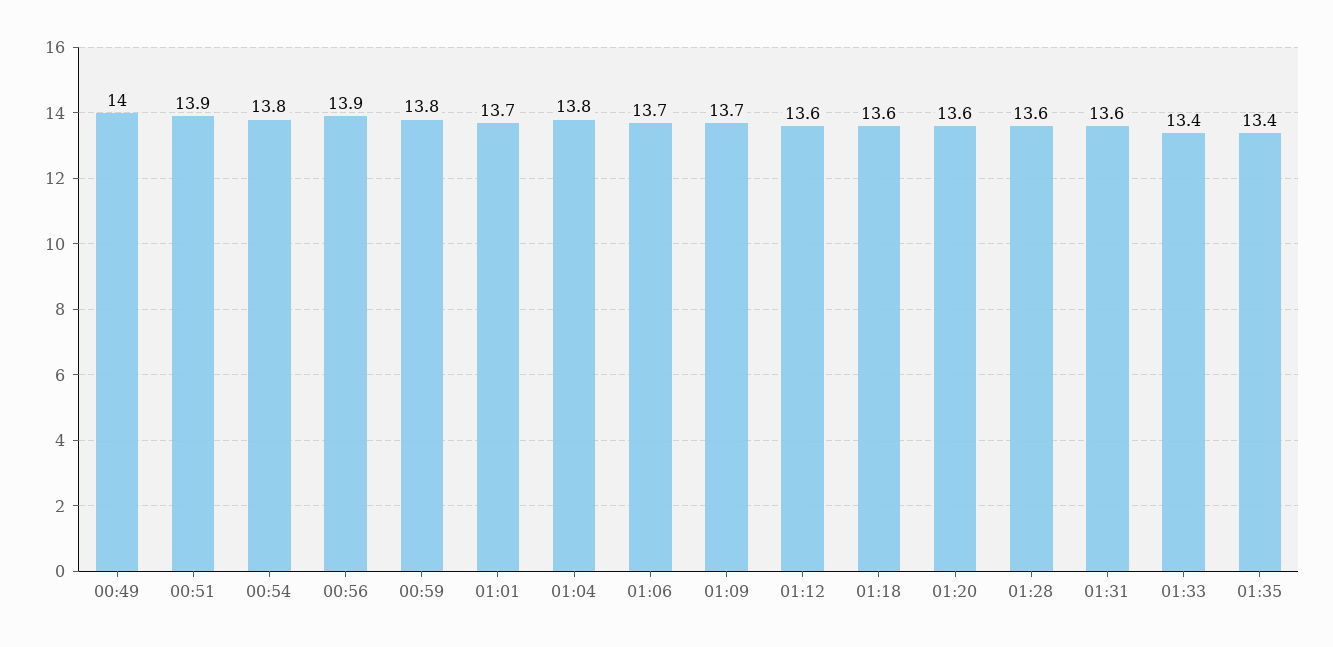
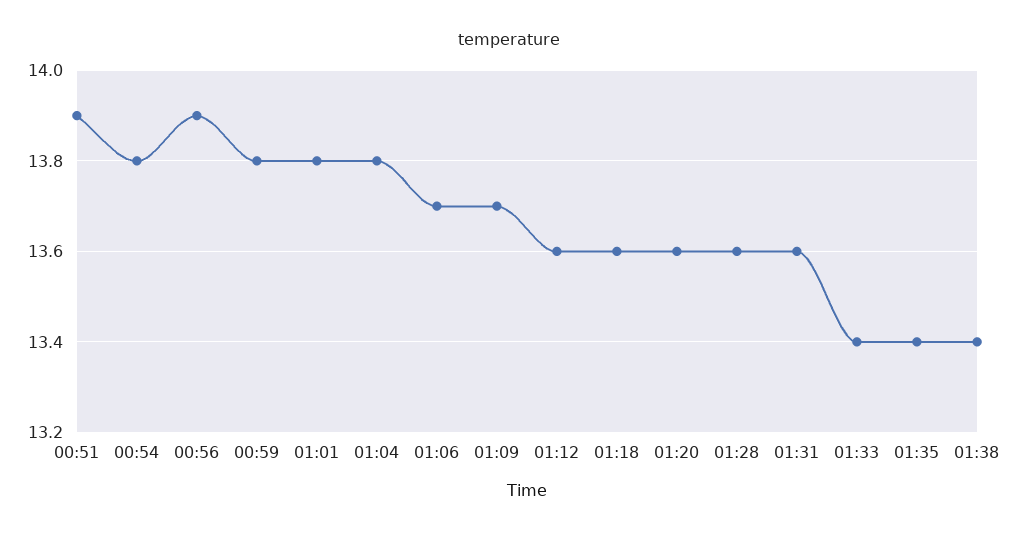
00:49: 14 -> none
01:01: 13.7 -> 13.8
01:38: none -> 13.4

